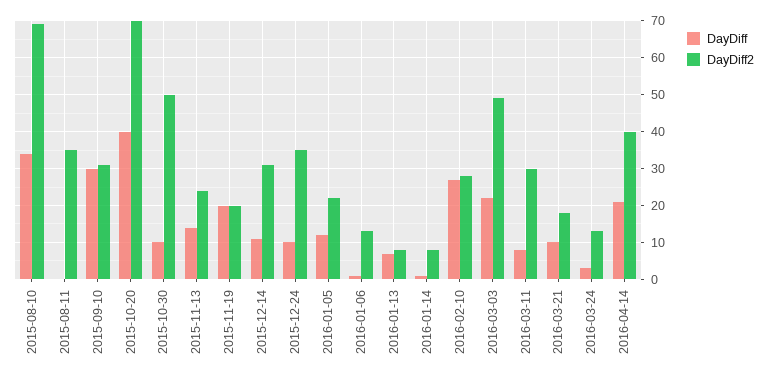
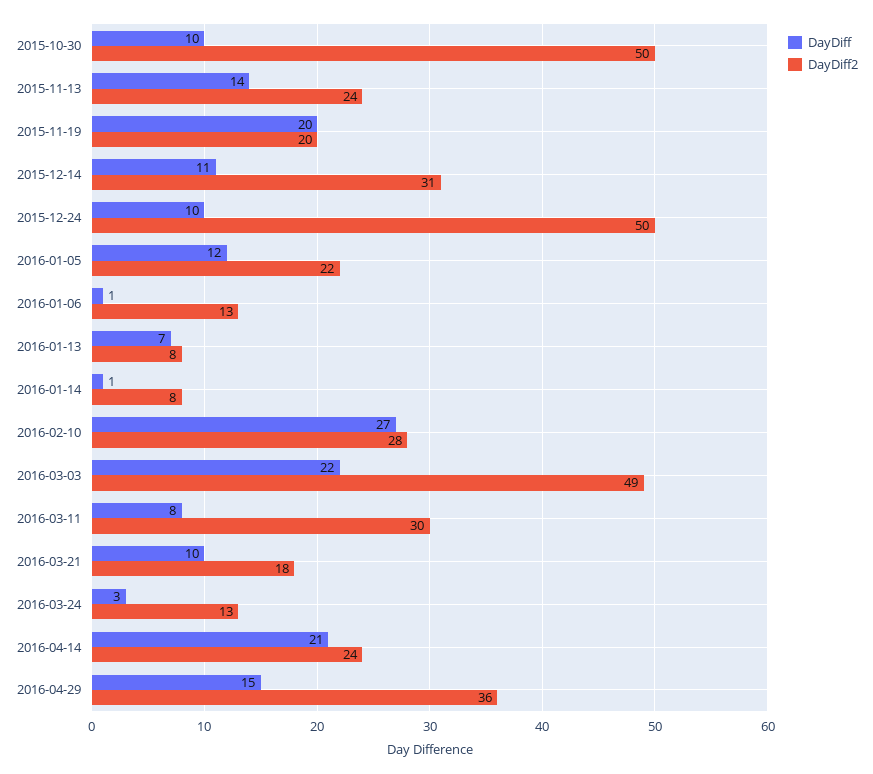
DayDiff, 2015-08-10: 35 -> none
DayDiff2, 2015-08-10: 70 -> none
DayDiff, 2015-08-11: 0 -> none
DayDiff2, 2015-08-11: 35 -> none
DayDiff, 2015-09-10: 30 -> none
DayDiff2, 2015-09-10: 30 -> none
DayDiff, 2015-10-20: 40 -> none
DayDiff2, 2015-10-20: 70 -> none
DayDiff2, 2015-12-24: 35 -> 50
DayDiff2, 2016-04-14: 40 -> 24
DayDiff, 2016-04-29: none -> 15
DayDiff2, 2016-04-29: none -> 36

